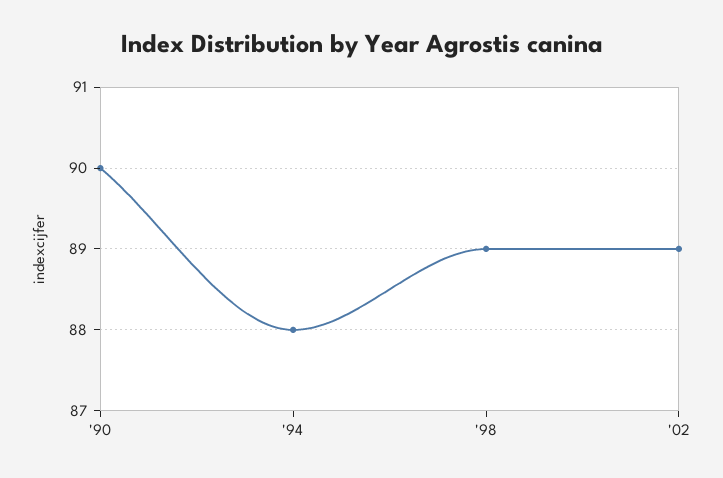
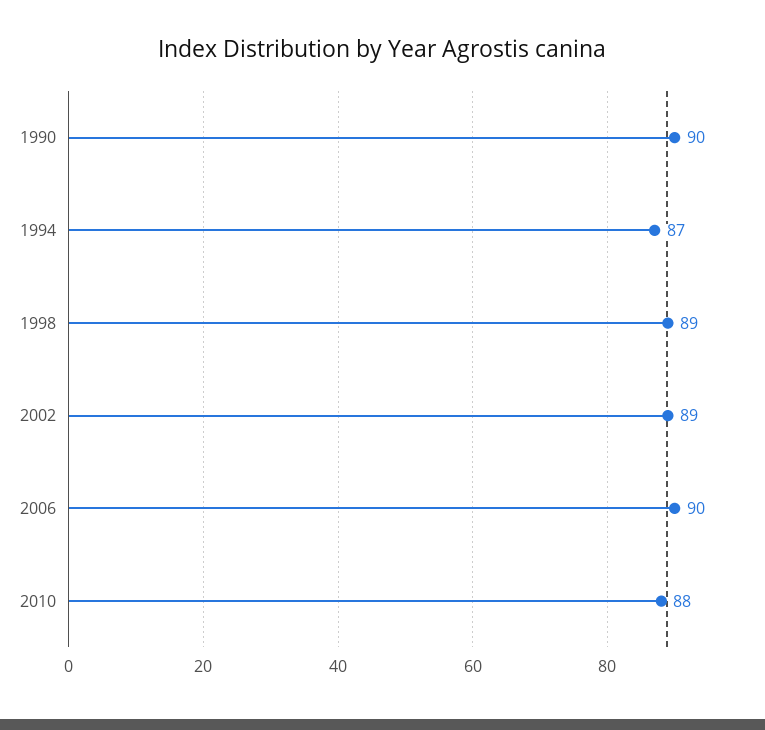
'94: 88 -> 87
2006: none -> 90
2010: none -> 88

